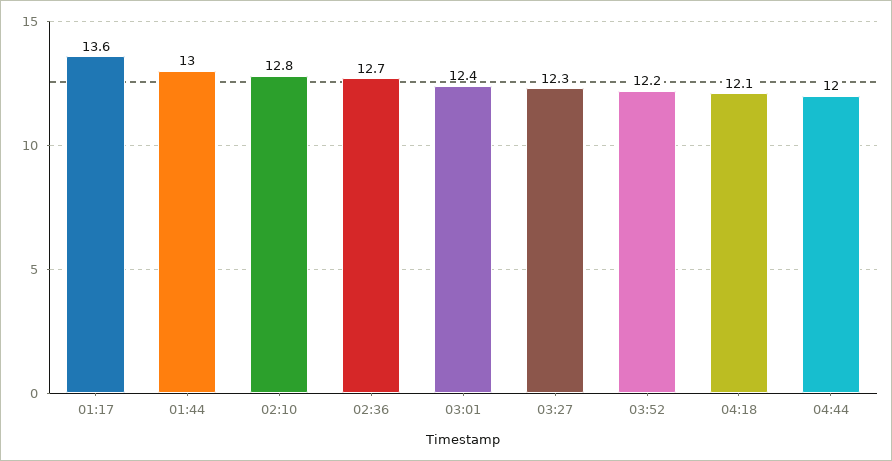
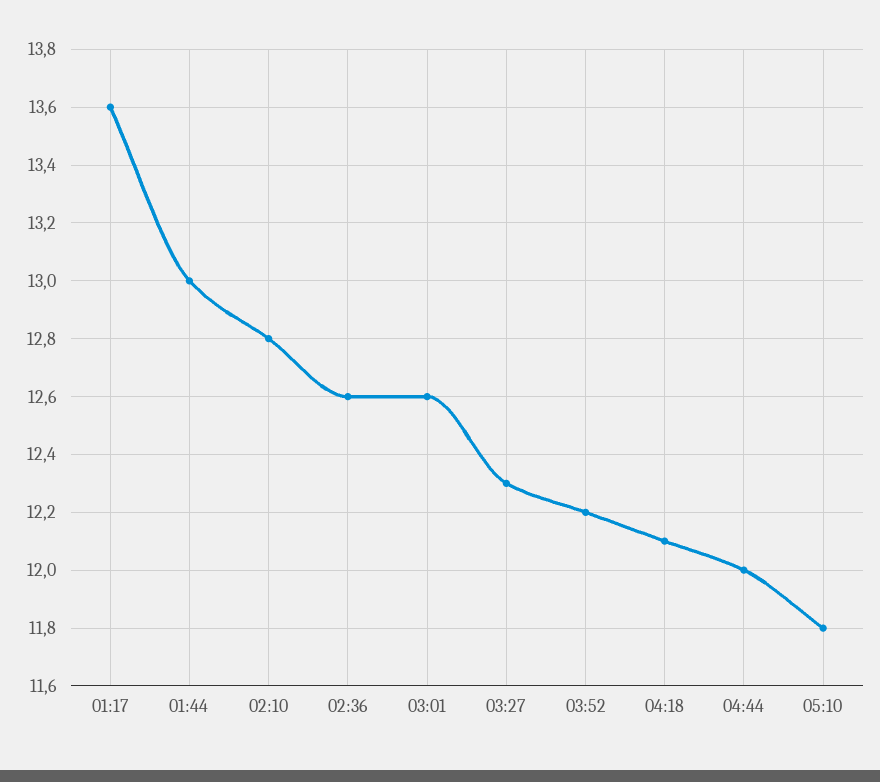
02:36: 12.7 -> 12.6
03:01: 12.4 -> 12.6
05:10: none -> 11.8

